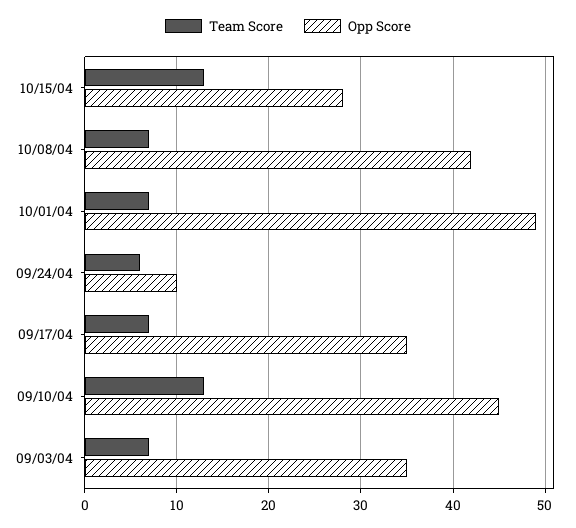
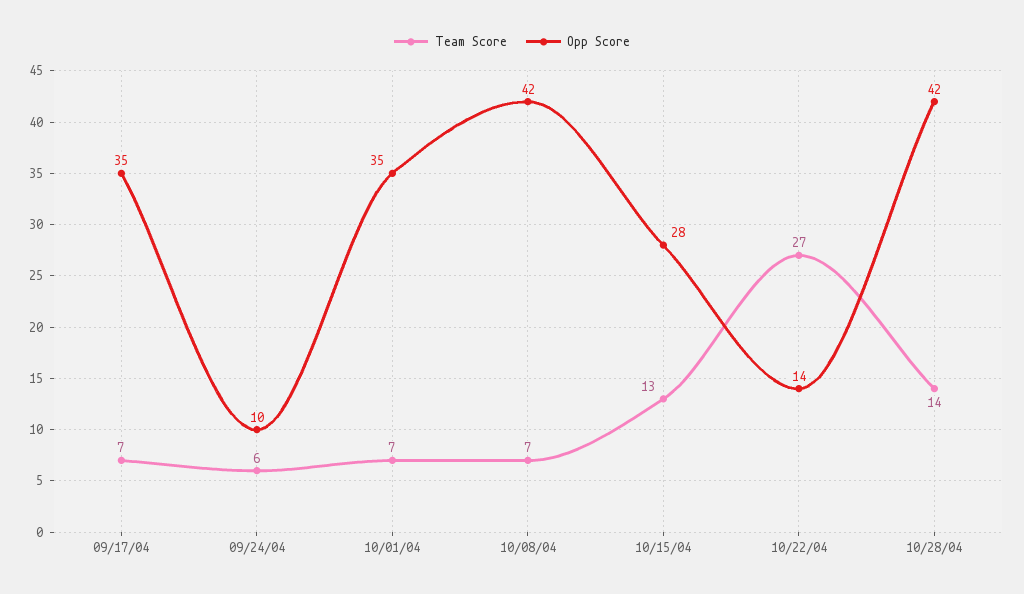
Opp Score, 10/01/04: 49 -> 35
Team Score, 09/10/04: 13 -> none
Opp Score, 09/10/04: 45 -> none
Team Score, 09/03/04: 7 -> none
Opp Score, 09/03/04: 35 -> none
Team Score, 10/22/04: none -> 27
Opp Score, 10/22/04: none -> 14
Team Score, 10/28/04: none -> 14
Opp Score, 10/28/04: none -> 42

